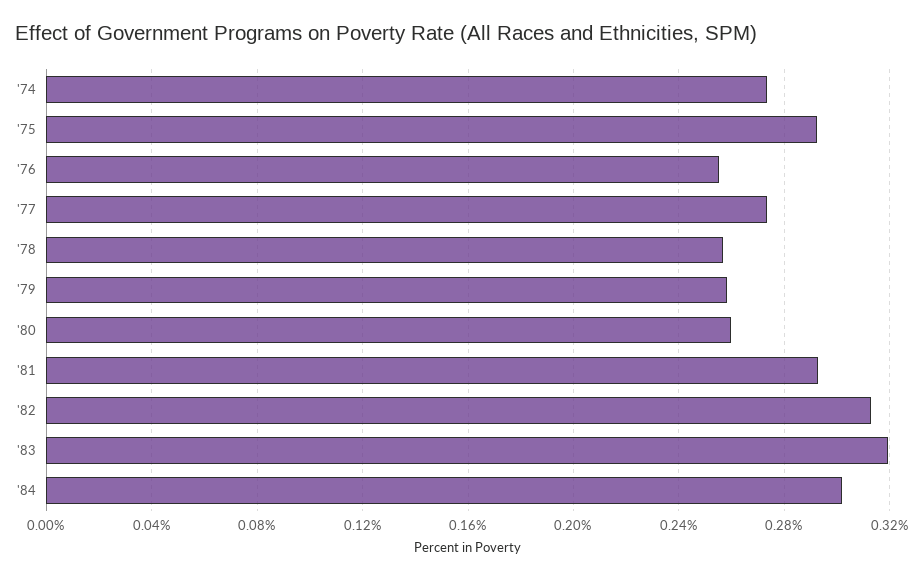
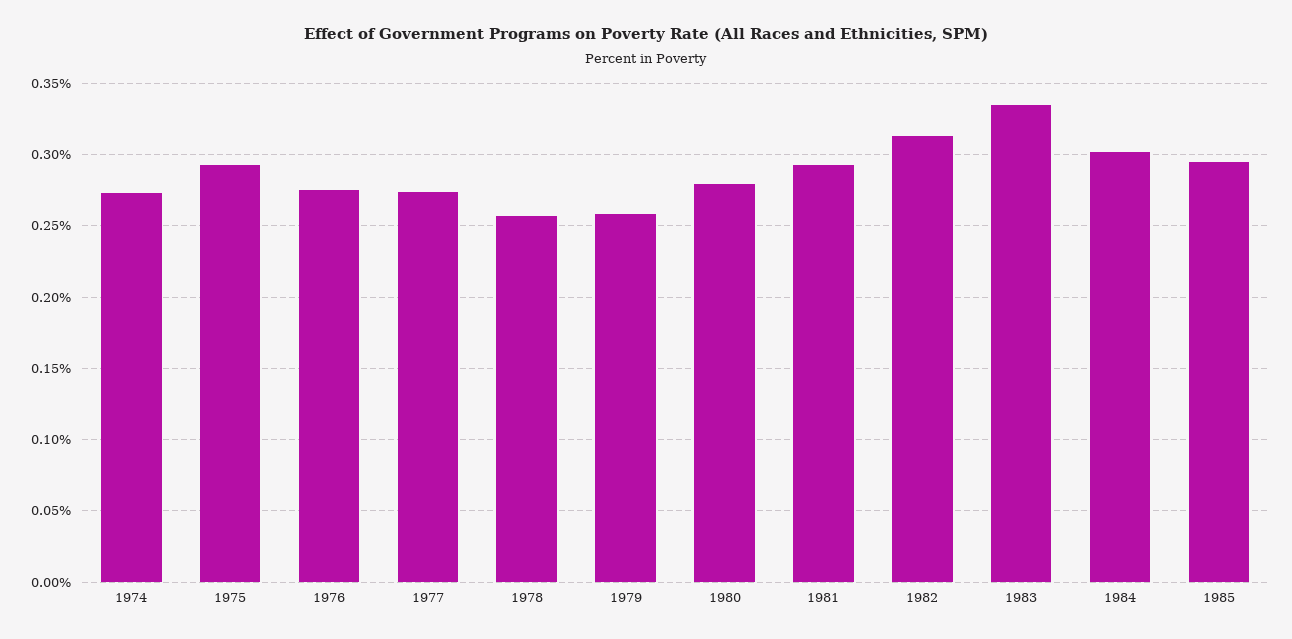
'76: 0.255 -> 0.275
'80: 0.26 -> 0.28
'83: 0.32 -> 0.335
1985: none -> 0.295

